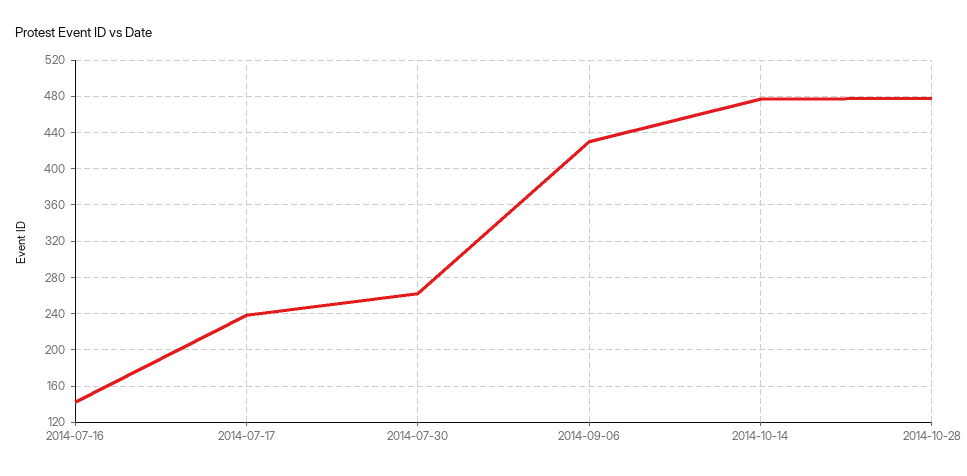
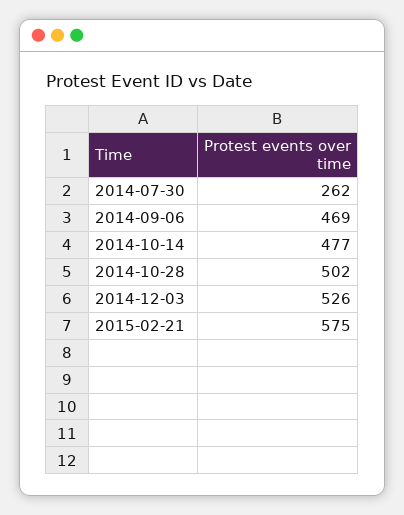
2014-07-16: 140 -> none
2014-07-17: 240 -> none
2014-09-06: 430 -> 469
2014-10-28: 480 -> 502
2014-12-03: none -> 526
2015-02-21: none -> 575

